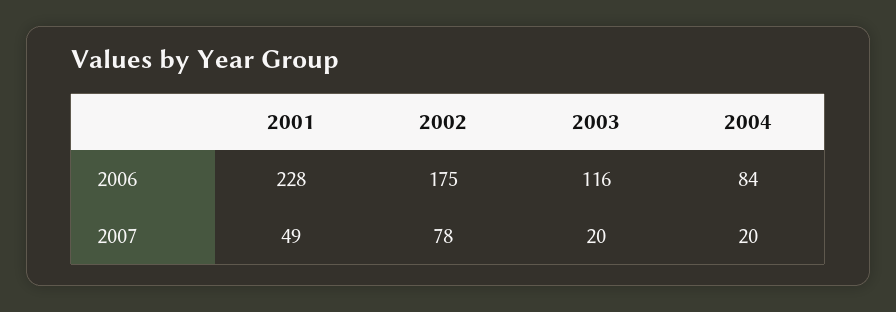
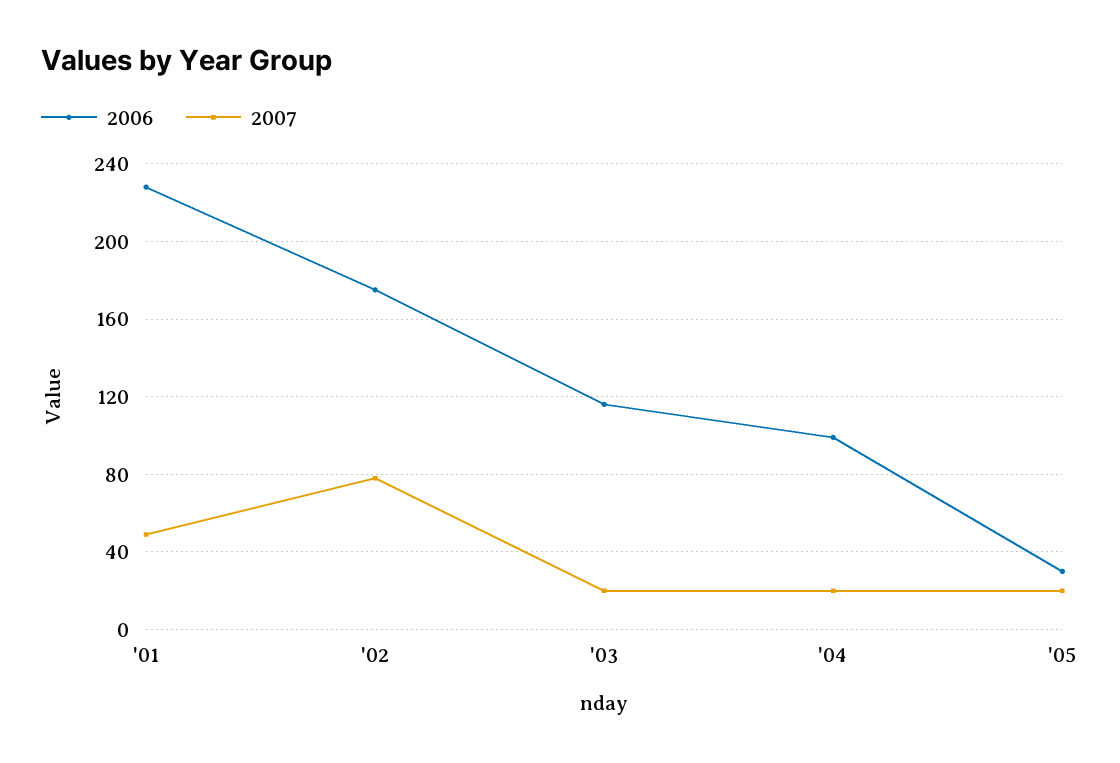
2006, 2004: 84 -> 100
2006, '05: none -> 30
2007, '05: none -> 20

